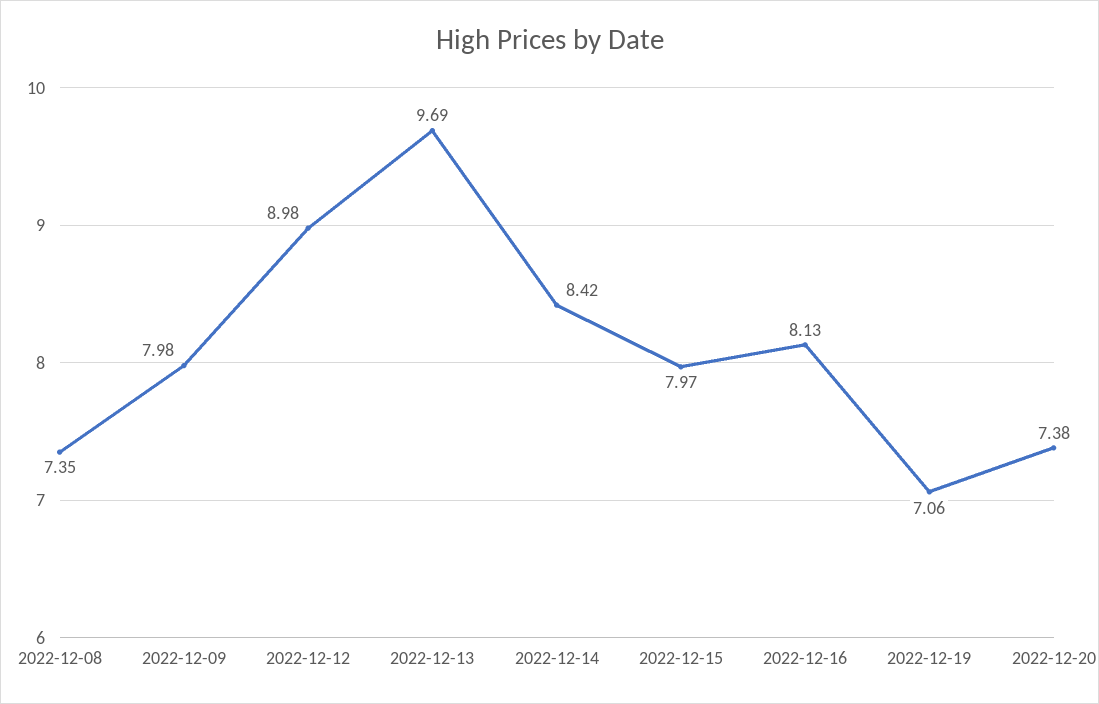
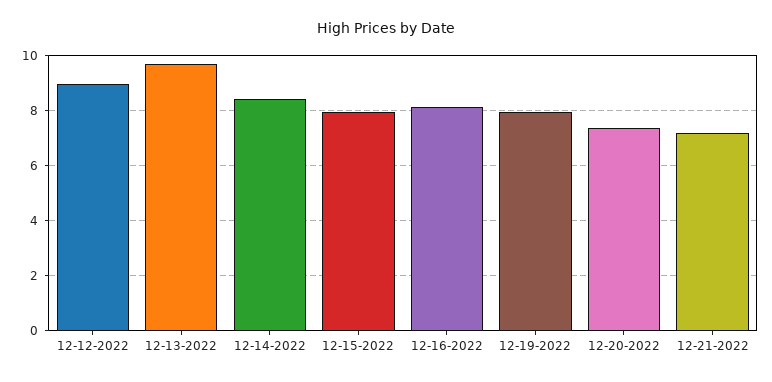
2022-12-08: 7.35 -> none
2022-12-09: 7.98 -> none
2022-12-19: 7.06 -> 8
12-21-2022: none -> 7.25

